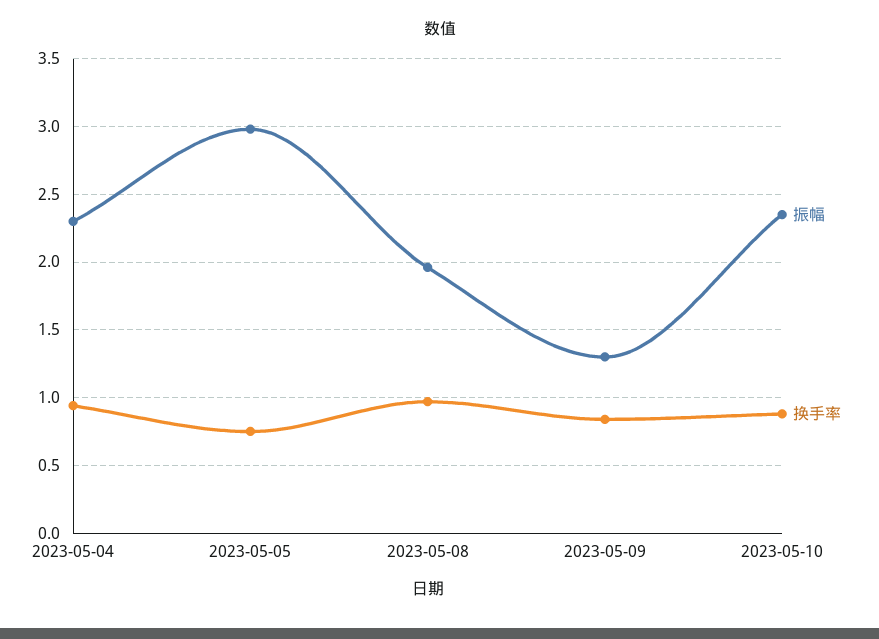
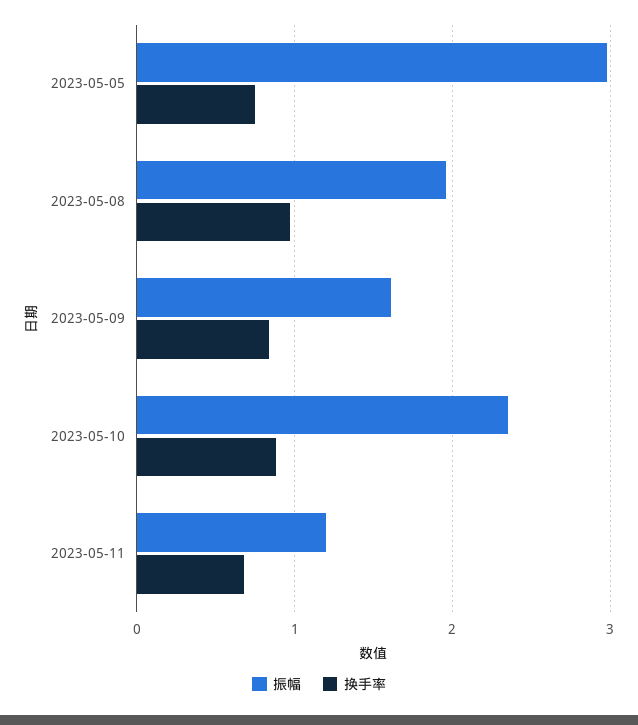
振幅, 2023-05-04: 2.3 -> none
换手率, 2023-05-04: 0.95 -> none
振幅, 2023-05-09: 1.3 -> 1.6
振幅, 2023-05-11: none -> 1.2
换手率, 2023-05-11: none -> 0.7

